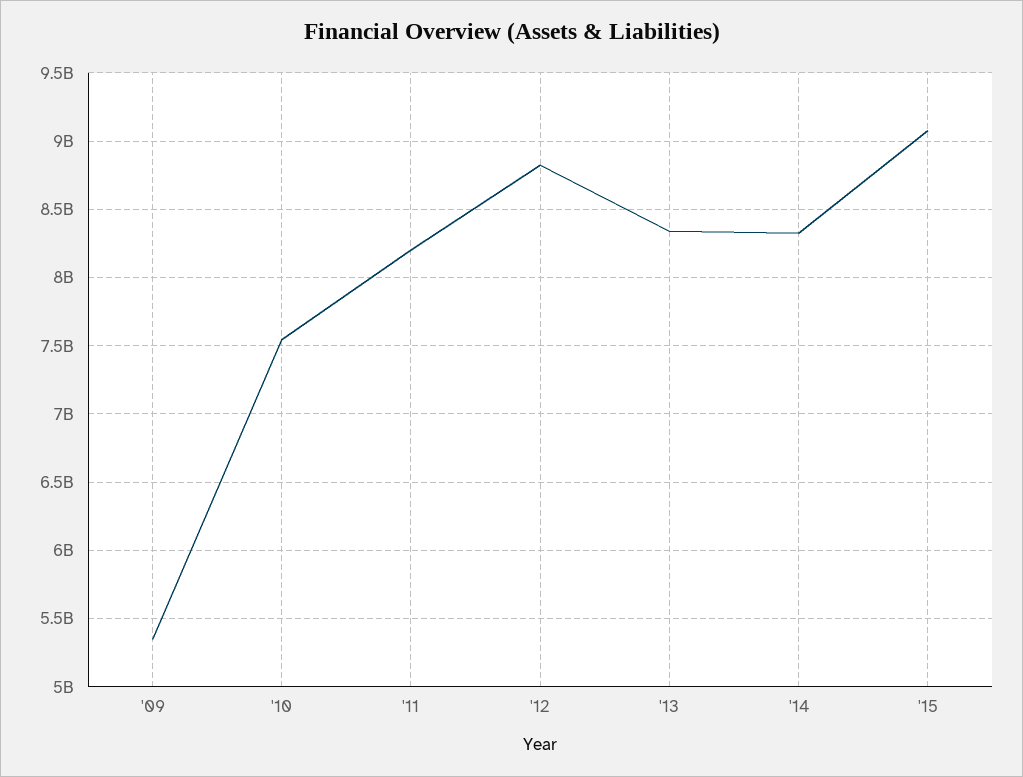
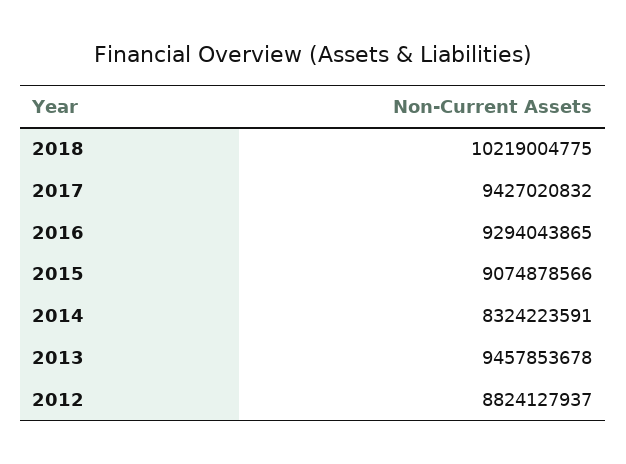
'09: 5350000000 -> none
'10: 7550000000 -> none
'11: 8200000000 -> none
'13: 8350000000 -> 9457853678
2018: none -> 10219004775
2017: none -> 9427020832
2016: none -> 9294043865

